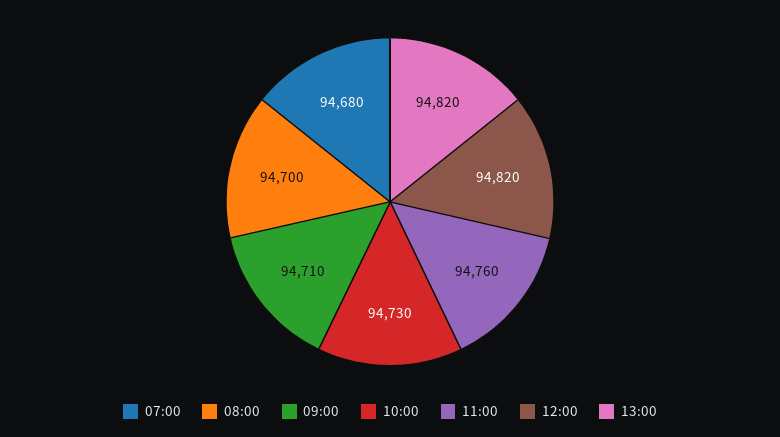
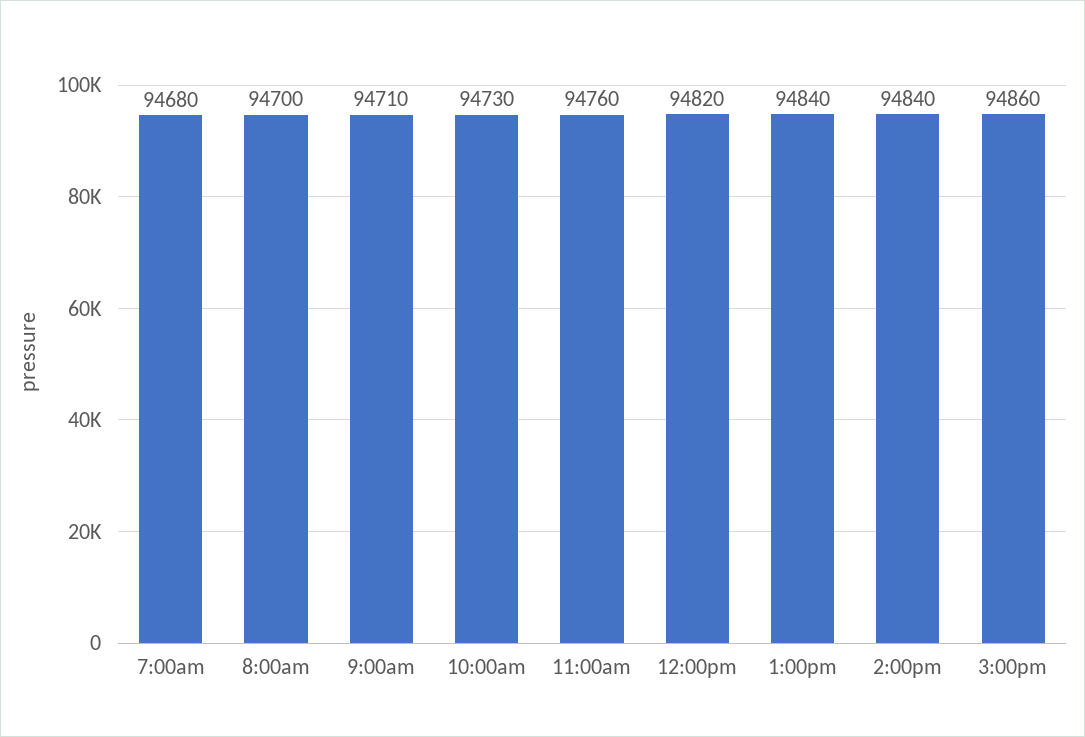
13:00: 94820 -> 94840
2:00pm: none -> 94840
3:00pm: none -> 94860

